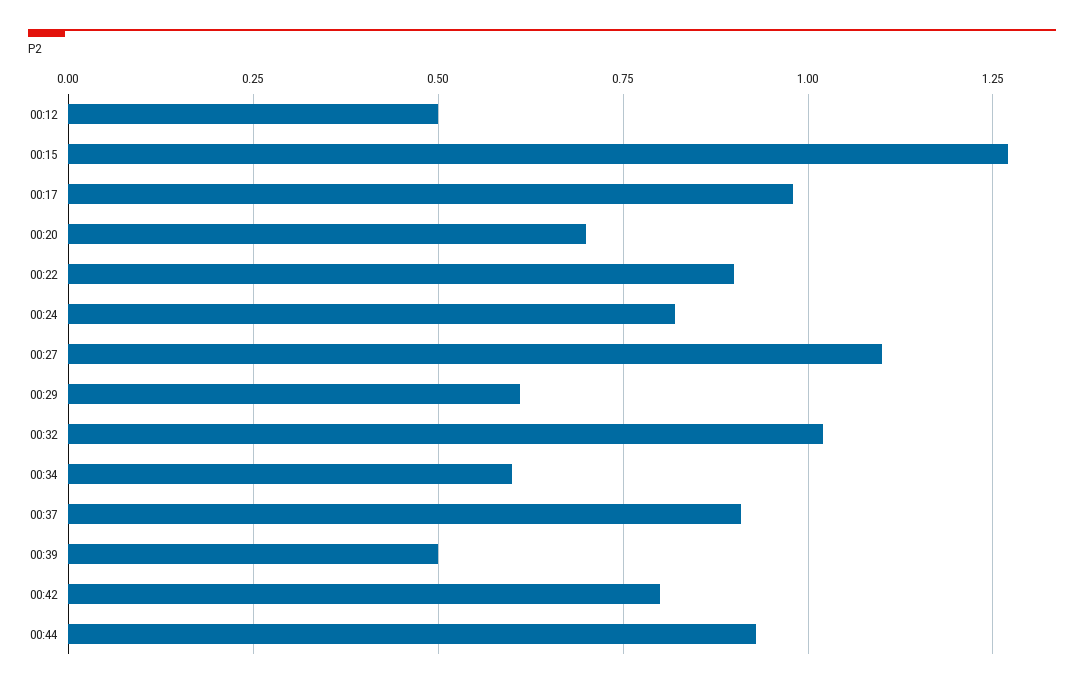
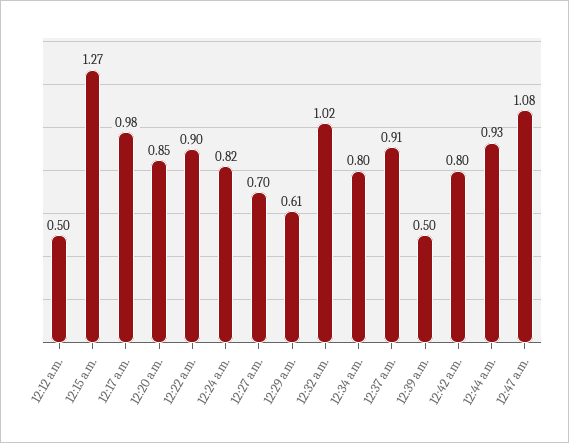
00:20: 0.7 -> 0.85
00:27: 1.1 -> 0.7
00:34: 0.6 -> 0.8
12:47 a.m.: none -> 1.08

